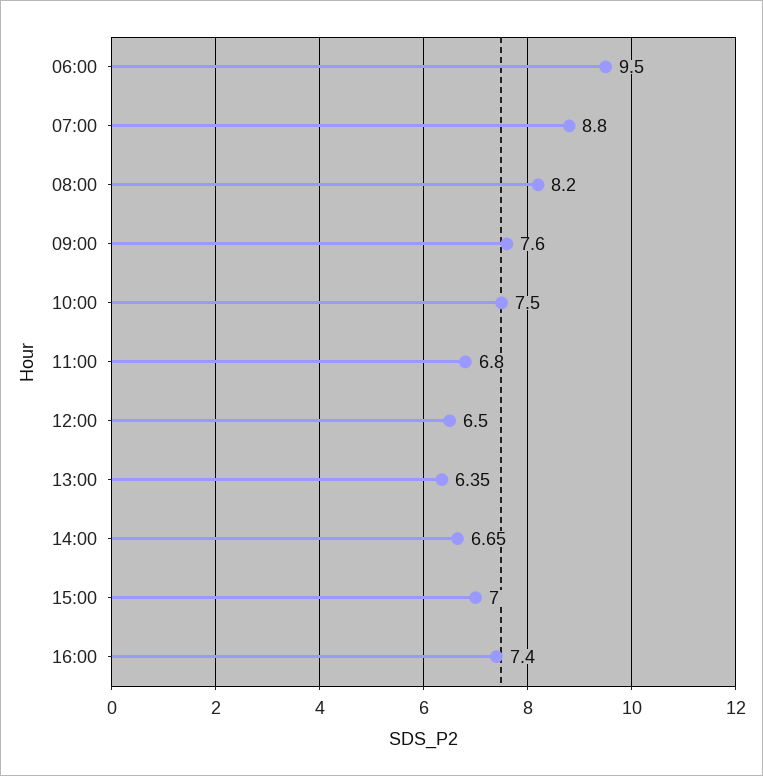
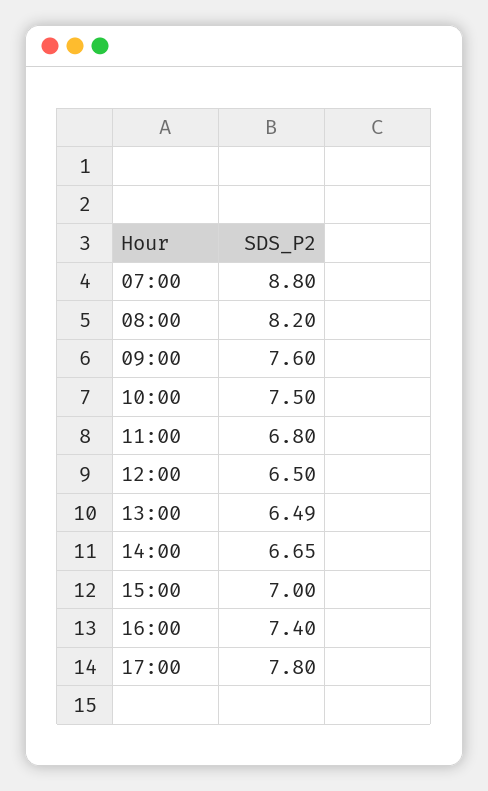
06:00: 9.5 -> none
13:00: 6.35 -> 6.49
17:00: none -> 7.8

